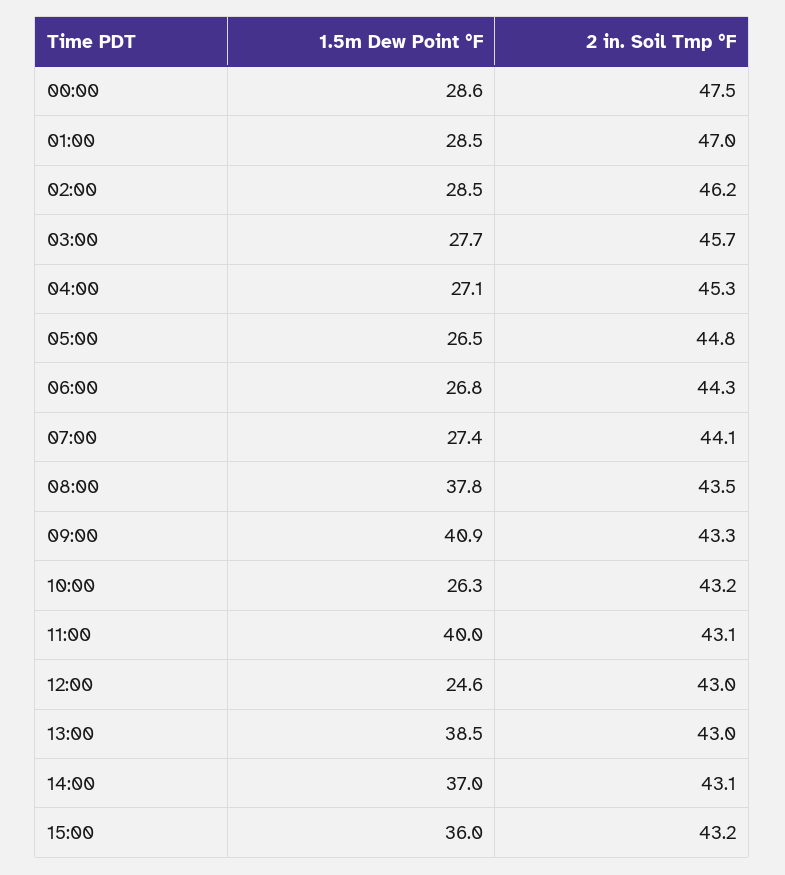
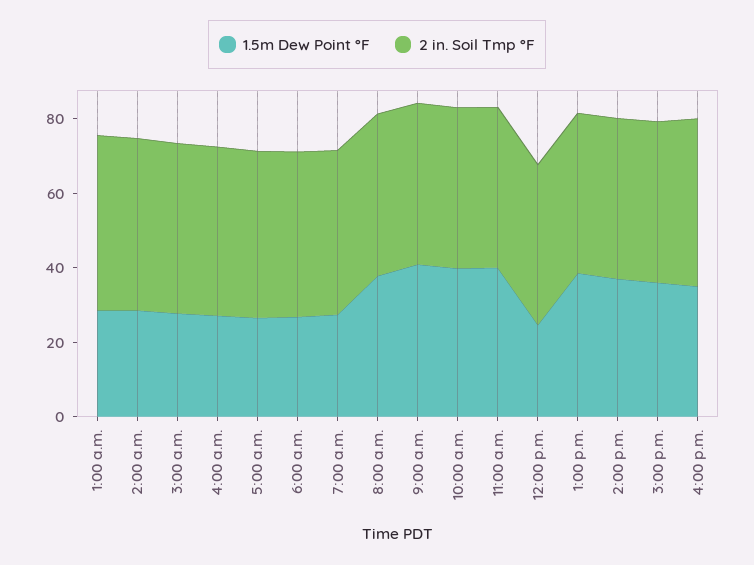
1.5m Dew Point °F, 00:00: 28.6 -> none
2 in. Soil Tmp °F, 00:00: 47.5 -> none
1.5m Dew Point °F, 10:00: 26.3 -> 40
1.5m Dew Point °F, 4:00 p.m.: none -> 35
2 in. Soil Tmp °F, 4:00 p.m.: none -> 45

